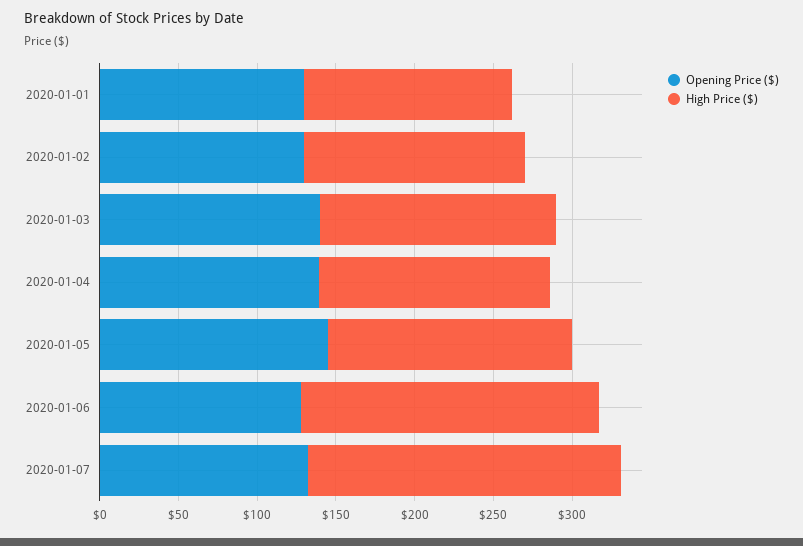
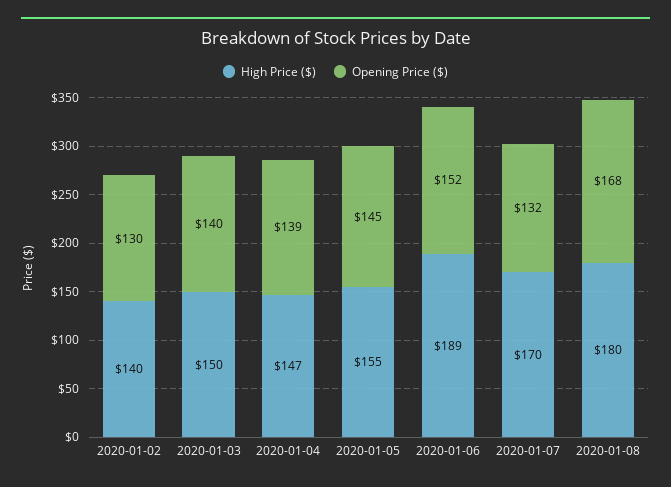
Opening Price ($), 2020-01-01: 130 -> none
High Price ($), 2020-01-01: 130 -> none
Opening Price ($), 2020-01-06: 130 -> 152
High Price ($), 2020-01-07: 200 -> 170
High Price ($), 2020-01-08: none -> 180
Opening Price ($), 2020-01-08: none -> 168

